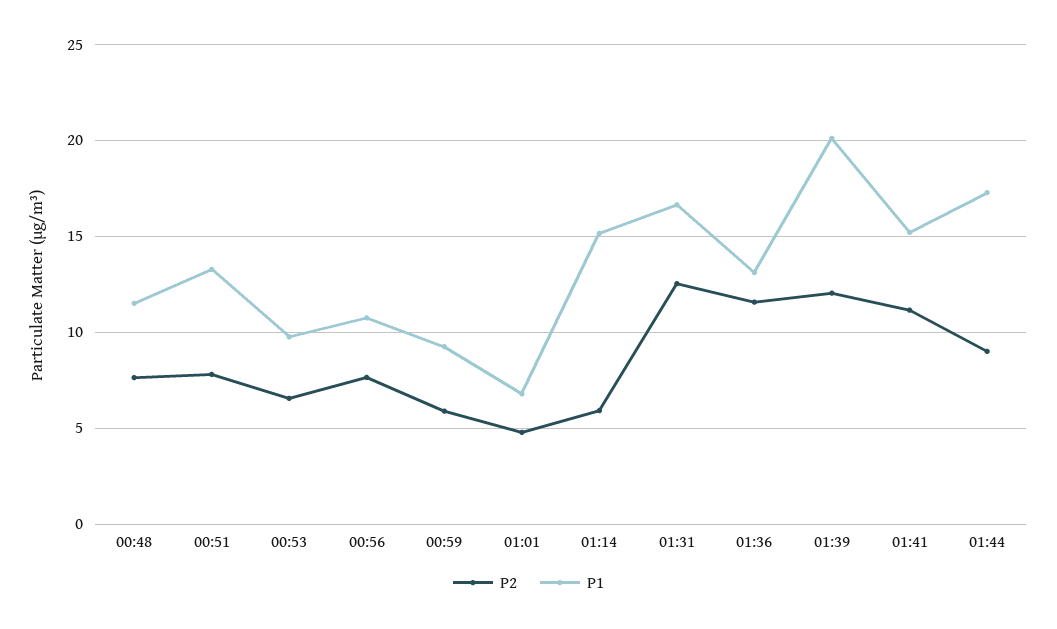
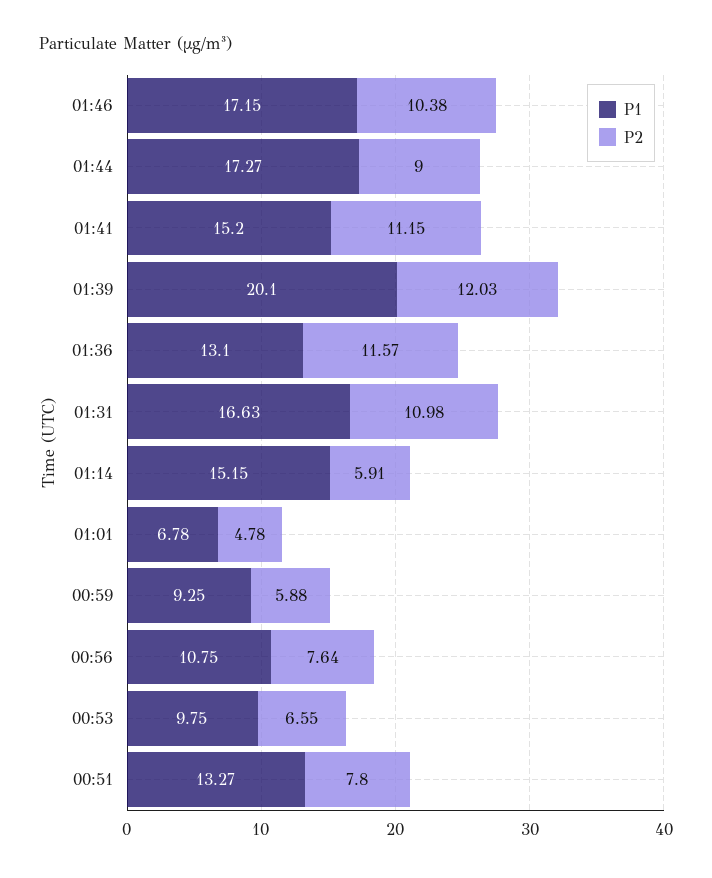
P2, 00:48: 7.5 -> none
P1, 00:48: 11.5 -> none
P2, 01:31: 12.5 -> 10.98
P1, 01:46: none -> 17.15
P2, 01:46: none -> 10.38

